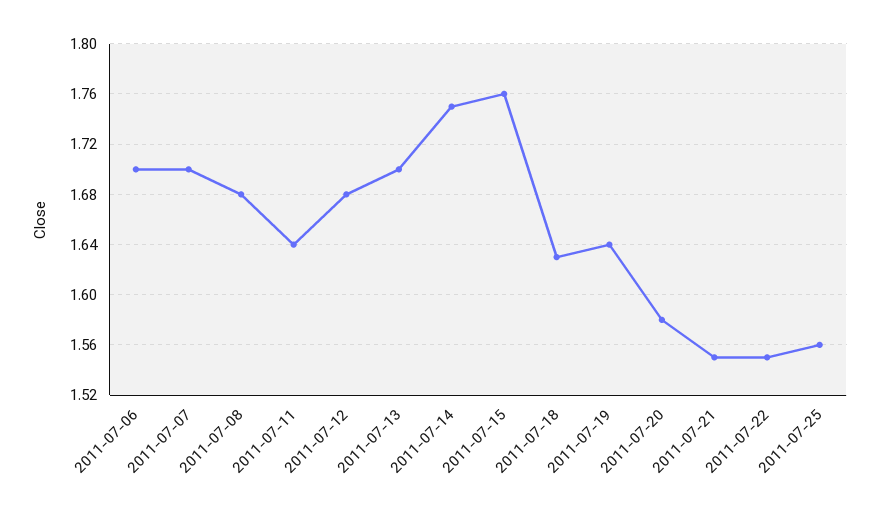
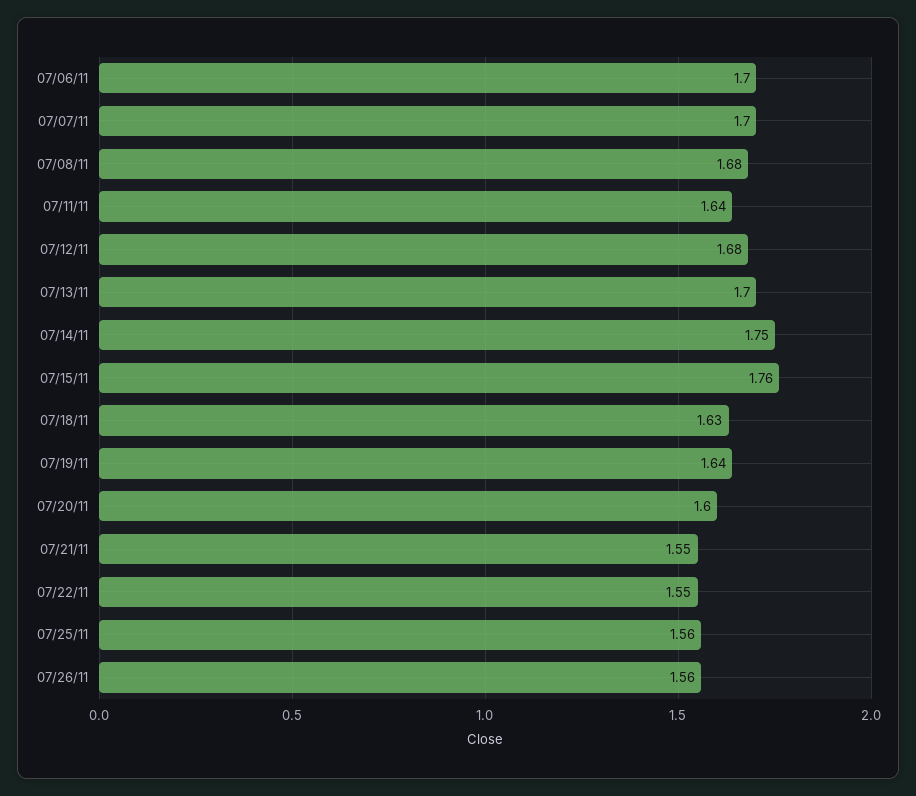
2011-07-20: 1.58 -> 1.6
07/26/11: none -> 1.56

